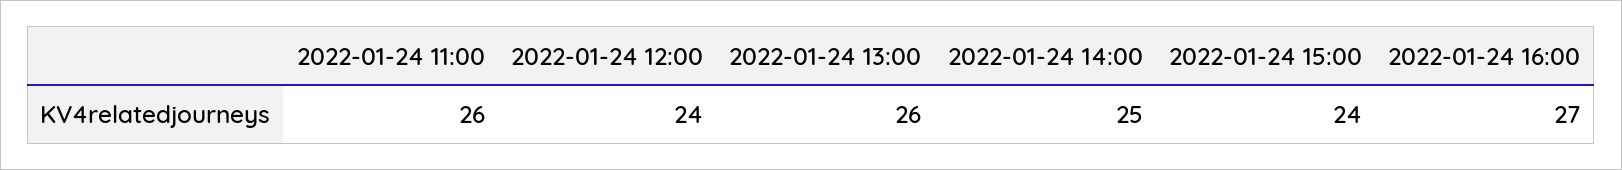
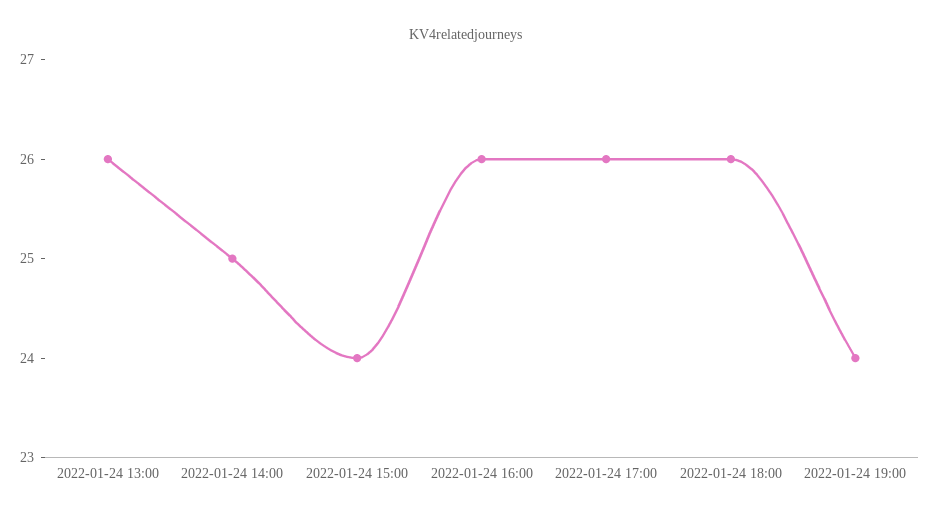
2022-01-24 11:00: 26 -> none
2022-01-24 12:00: 24 -> none
2022-01-24 16:00: 27 -> 26
2022-01-24 17:00: none -> 26
2022-01-24 18:00: none -> 26
2022-01-24 19:00: none -> 24

